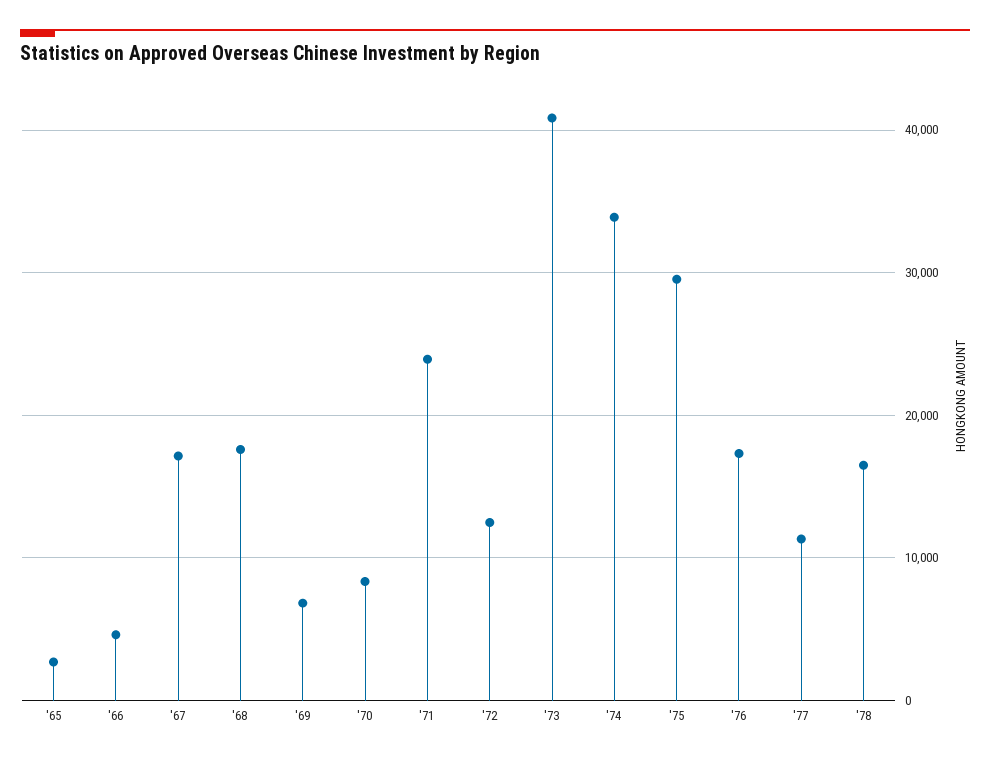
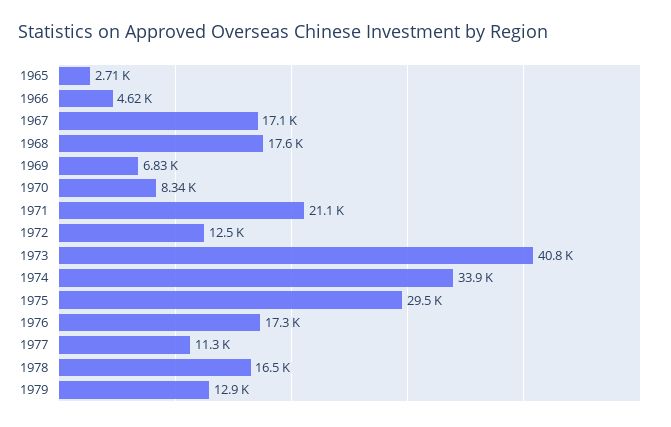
'71: 24000 -> 21100
1979: none -> 12900

